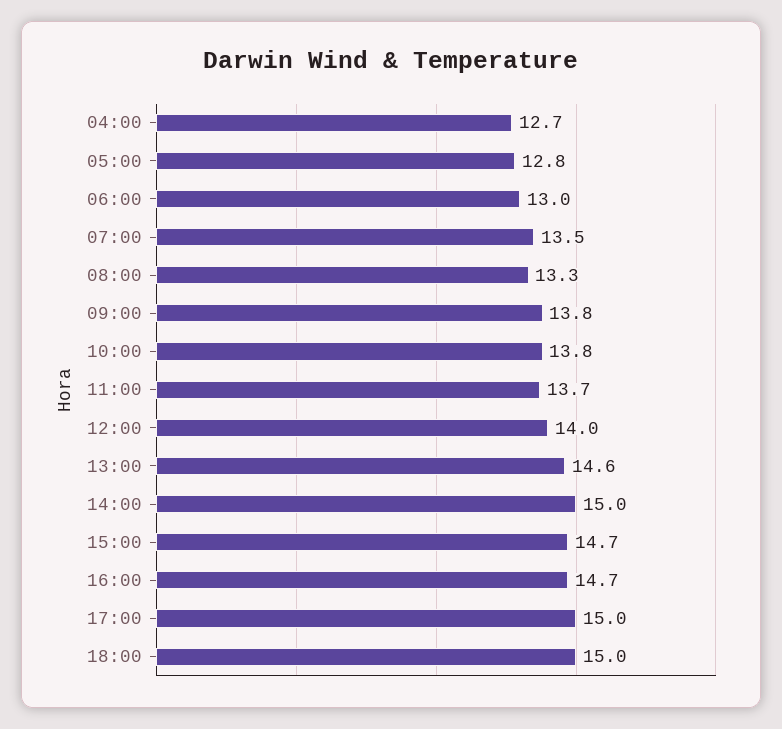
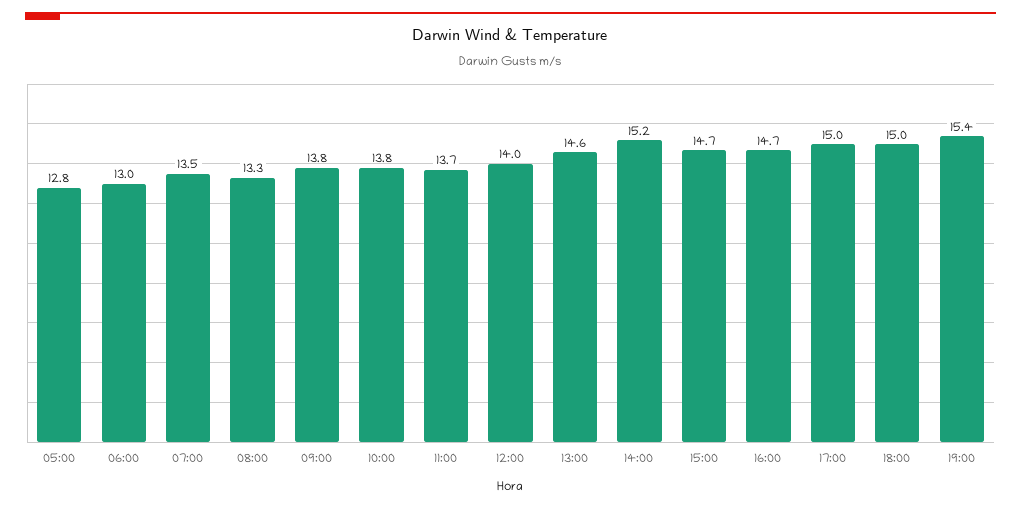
04:00: 12.7 -> none
14:00: 15 -> 15.2
19:00: none -> 15.4

